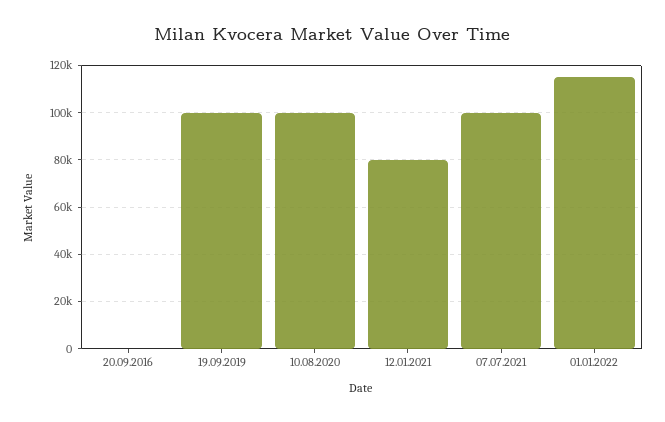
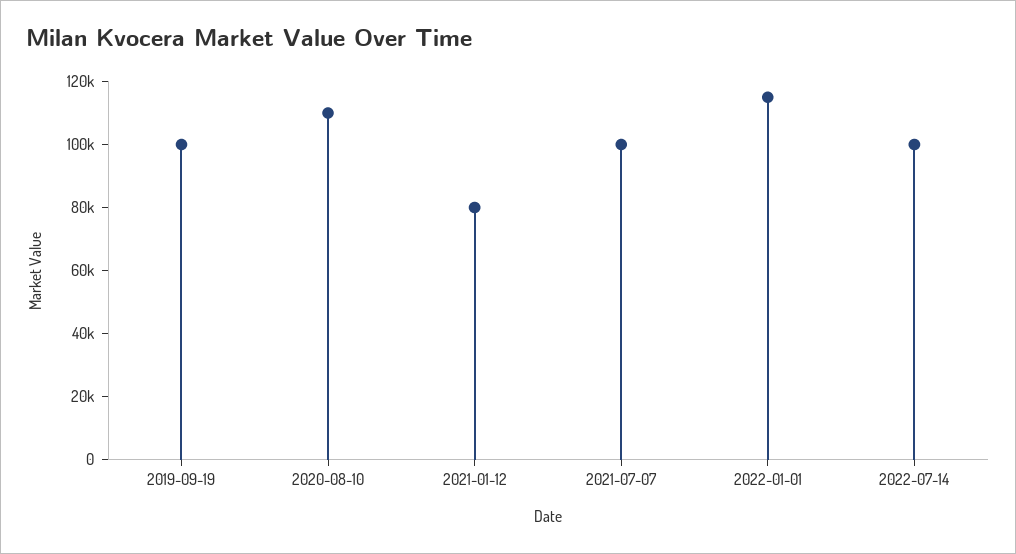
20.09.2016: 0 -> none
10.08.2020: 100000 -> 110000
2022-07-14: none -> 100000

